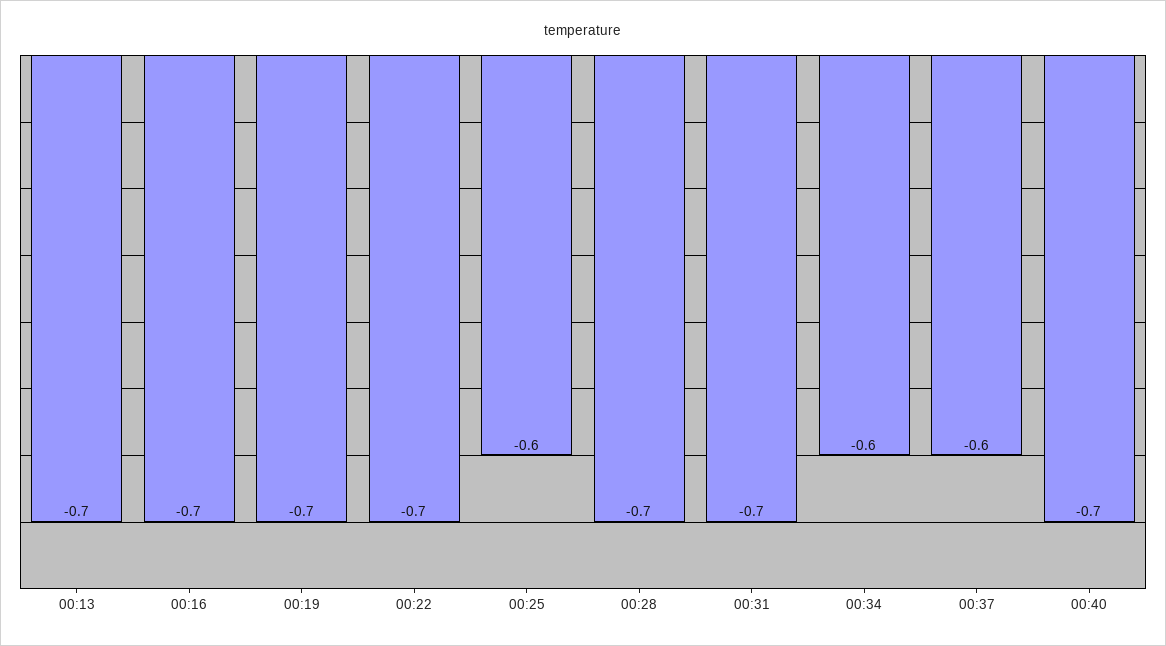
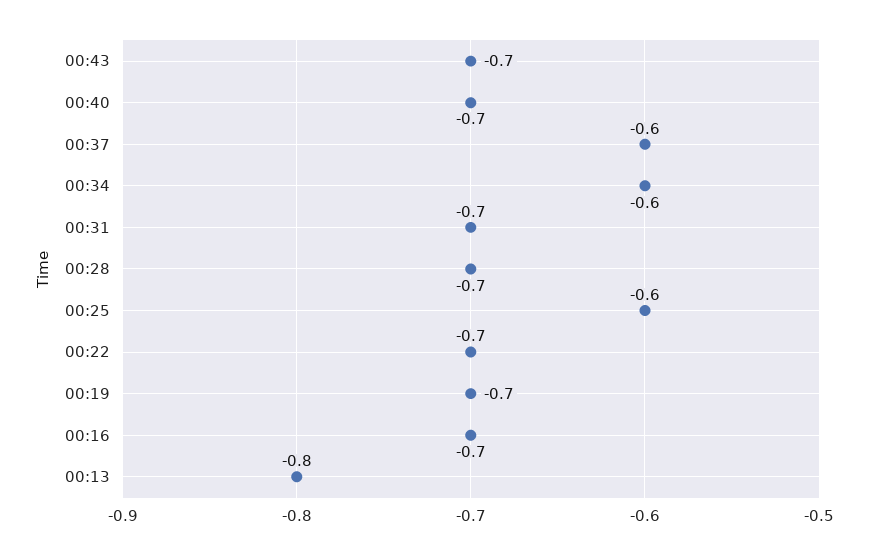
00:13: -0.7 -> -0.8
00:43: none -> -0.7

